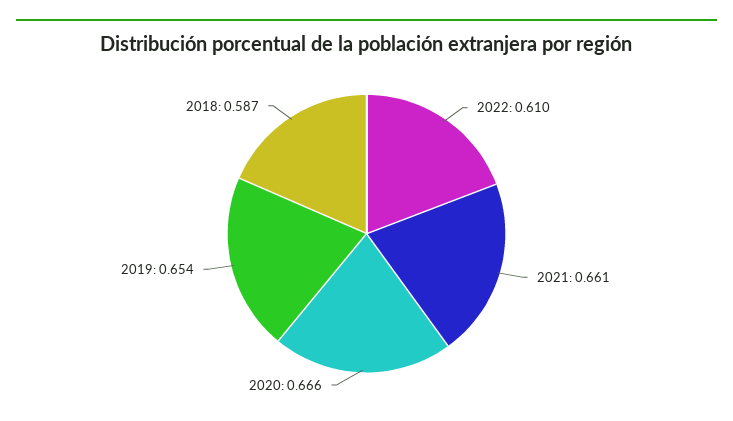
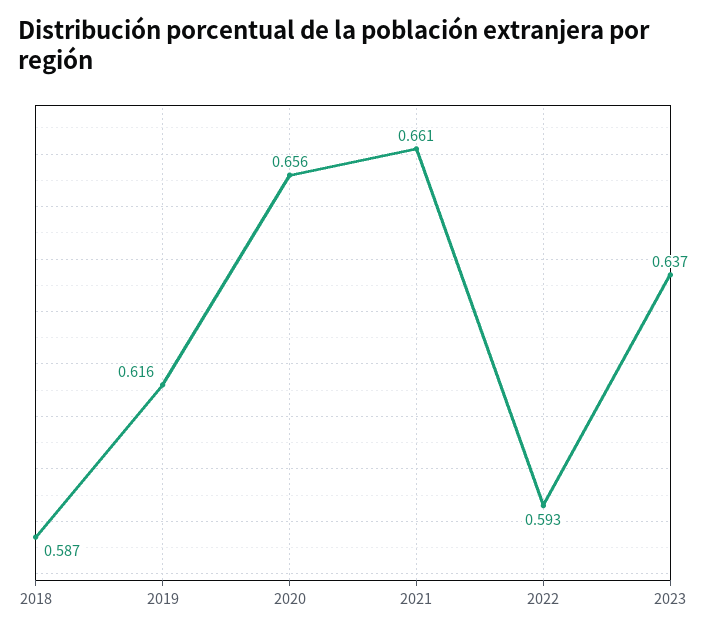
2022: 0.61 -> 0.593
2020: 0.666 -> 0.656
2019: 0.654 -> 0.616
2023: none -> 0.637

